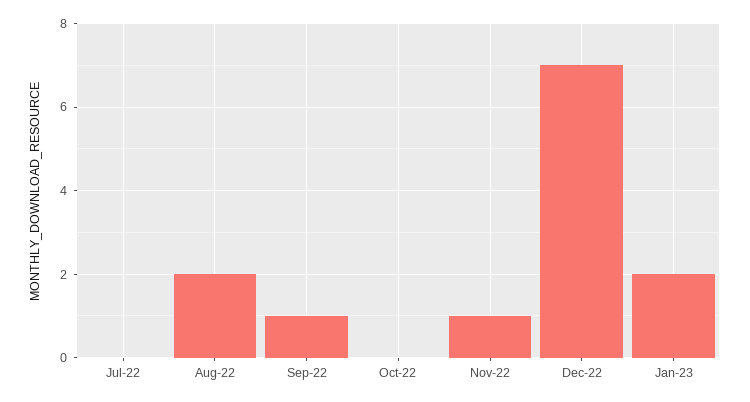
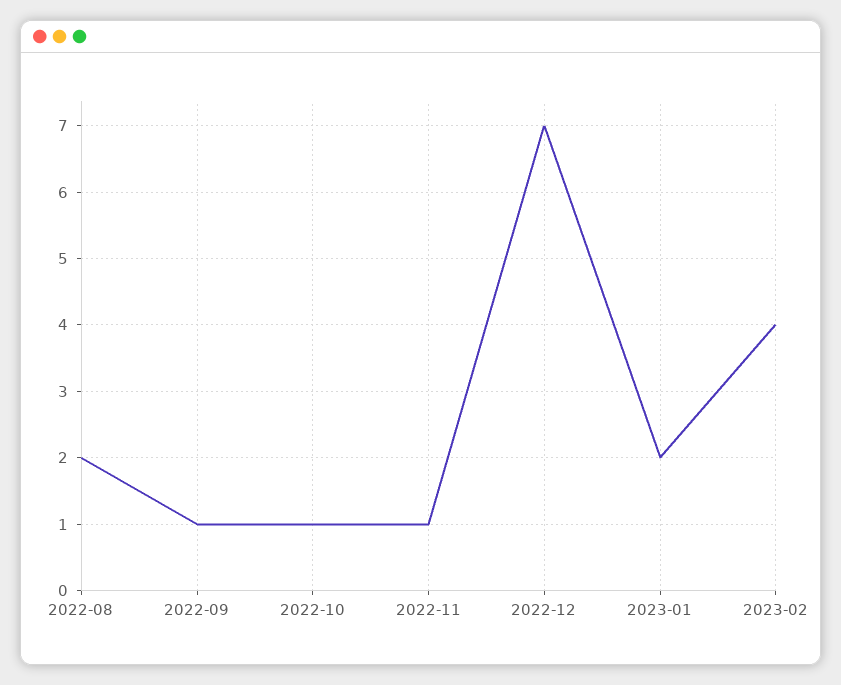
Jul-22: 0 -> none
Oct-22: 0 -> 1
2023-02: none -> 4

